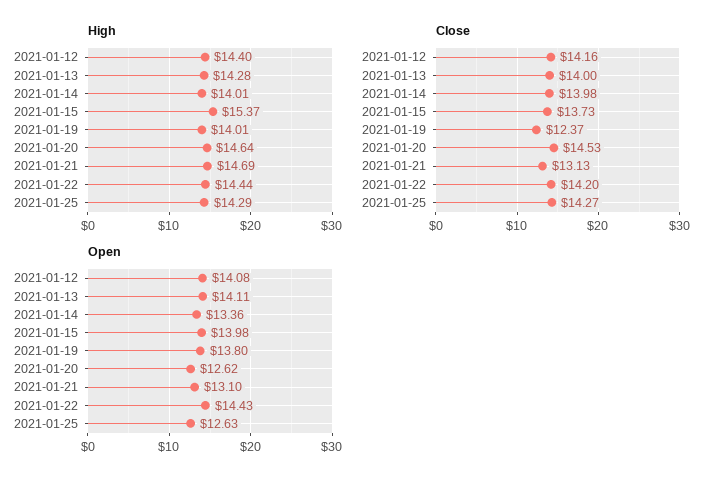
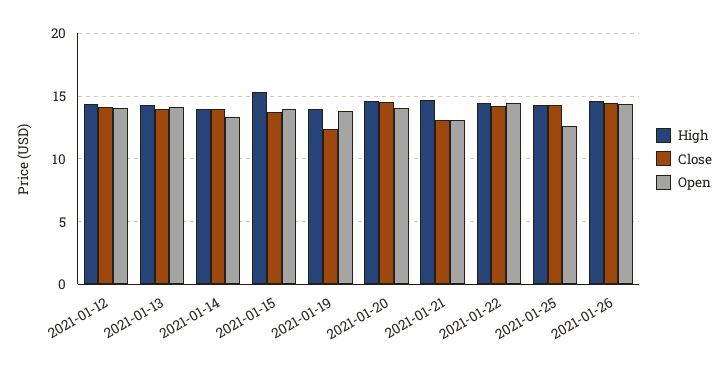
Open, 2021-01-20: 12.62 -> 14
High, 2021-01-26: none -> 14.5
Close, 2021-01-26: none -> 14.5
Open, 2021-01-26: none -> 14.5

